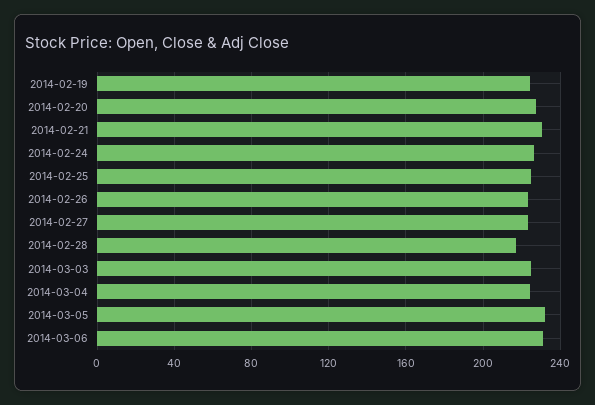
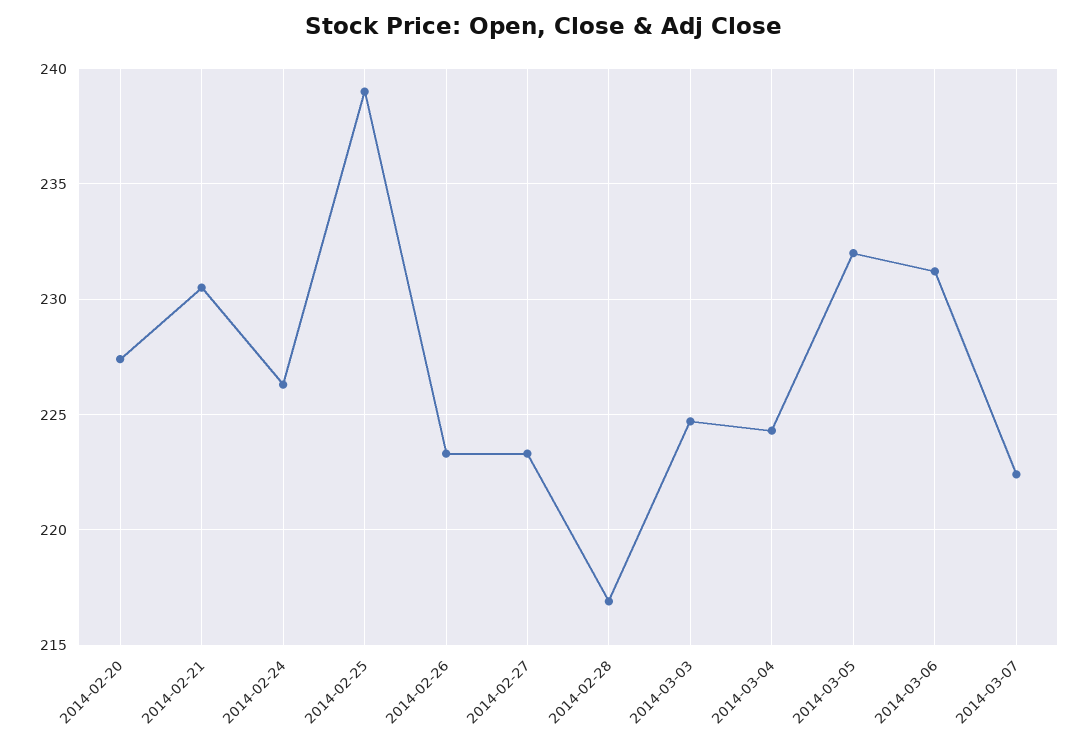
2014-02-19: 225 -> none
2014-02-25: 225 -> 239
2014-03-07: none -> 222.5

